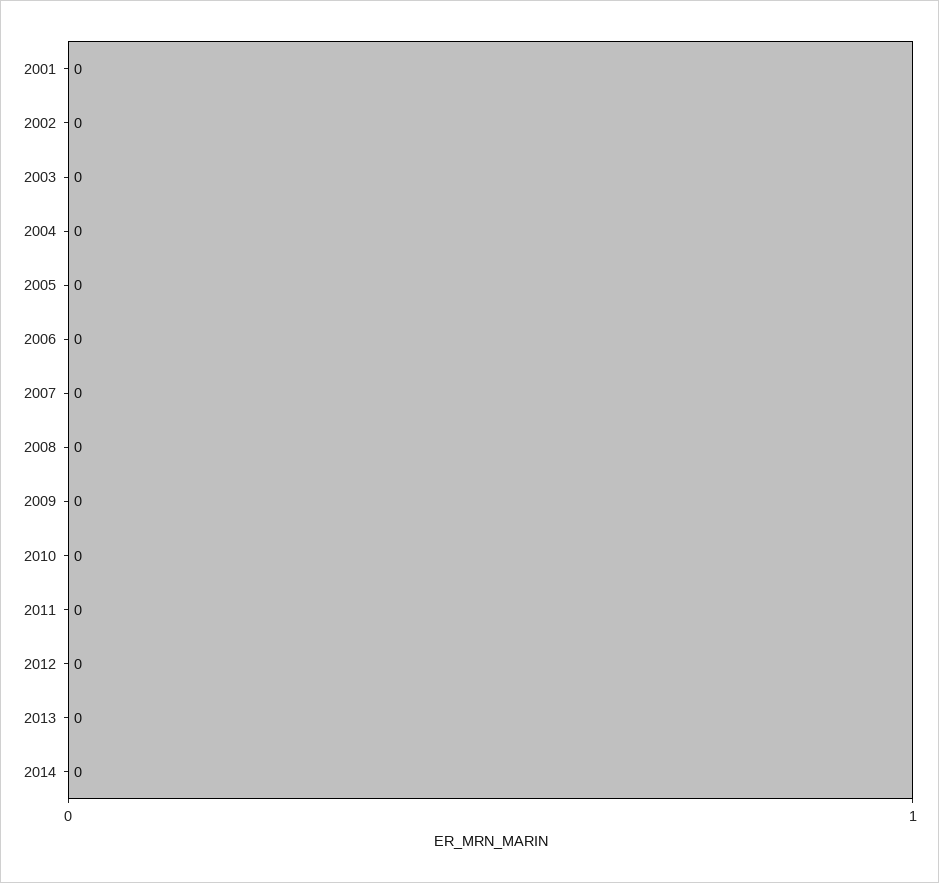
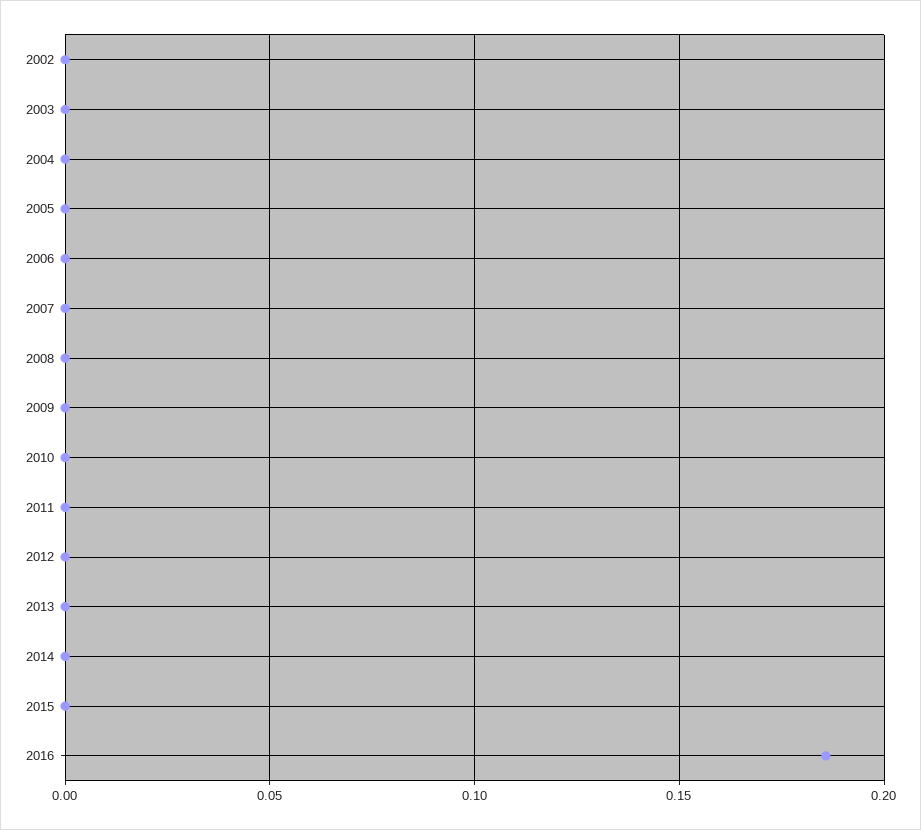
2001: 0 -> none
2015: none -> 0
2016: none -> 0.185

